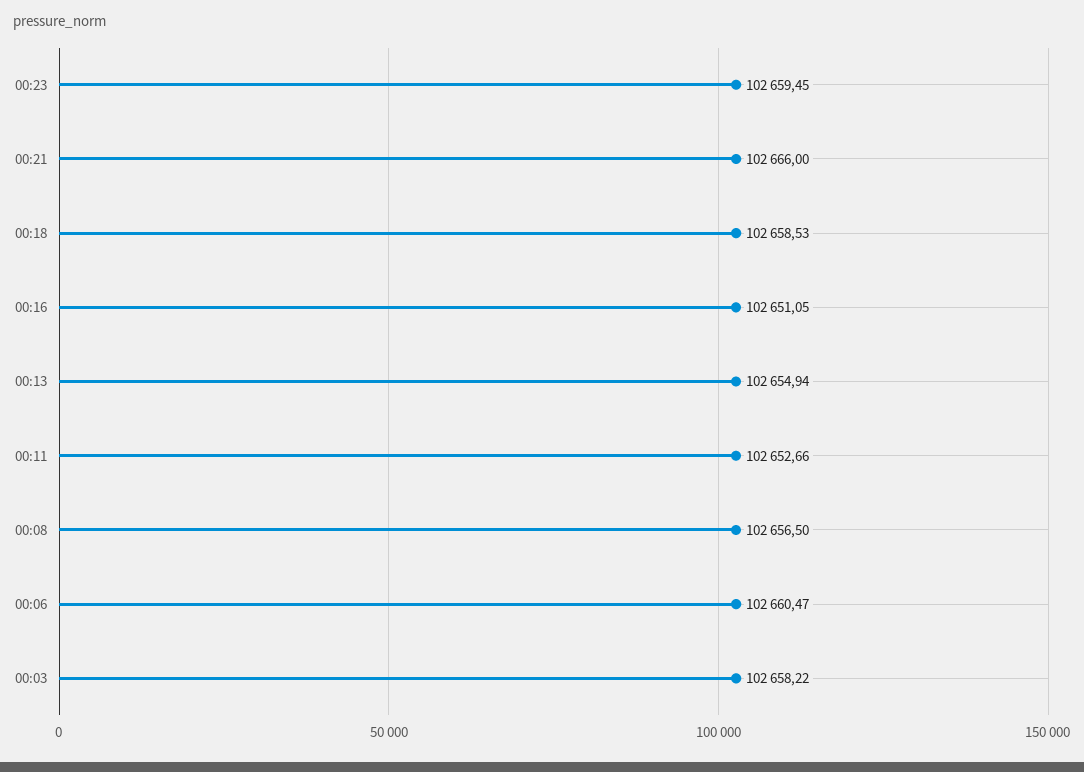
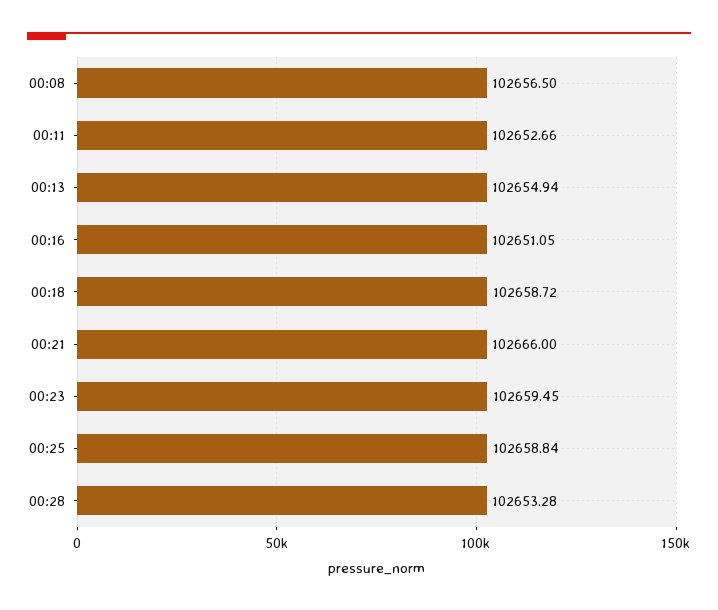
00:18: 102658.53 -> 102658.72
00:06: 102660.47 -> none
00:03: 102658.22 -> none
00:25: none -> 102658.84
00:28: none -> 102653.28

